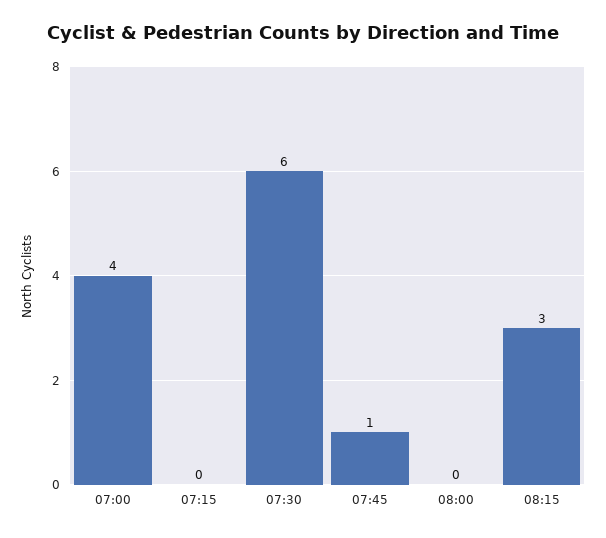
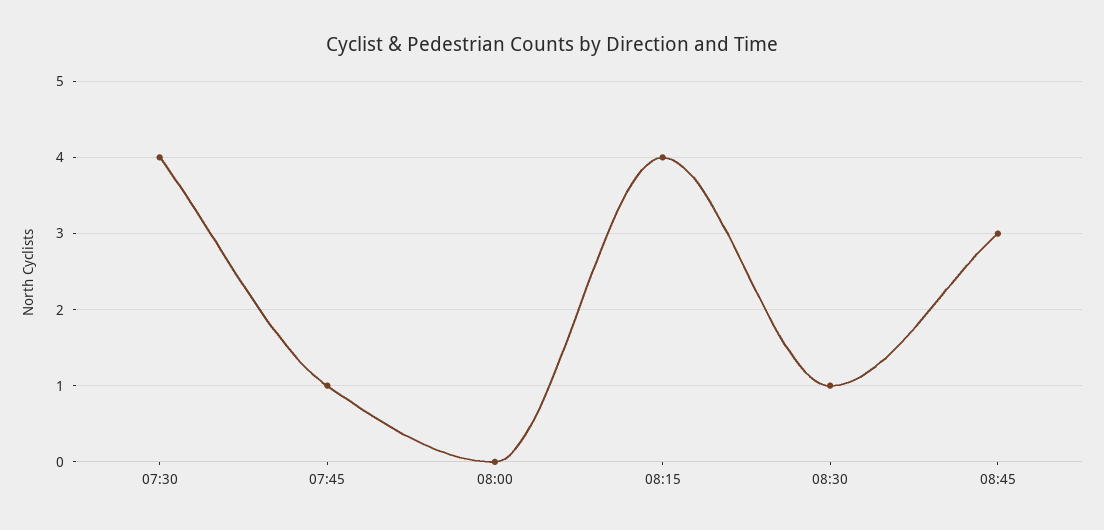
07:00: 4 -> none
07:15: 0 -> none
07:30: 6 -> 4
08:15: 3 -> 4
08:30: none -> 1
08:45: none -> 3

